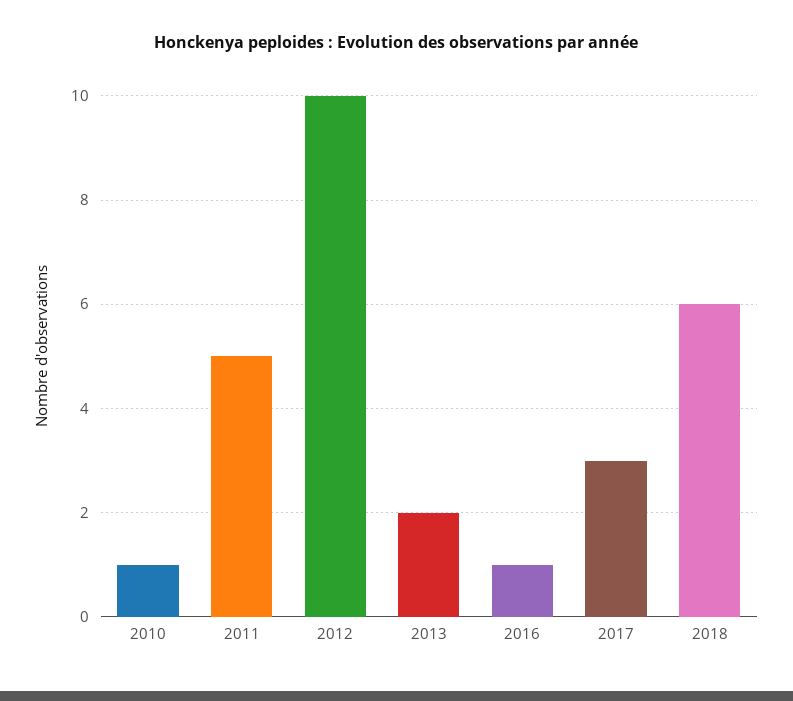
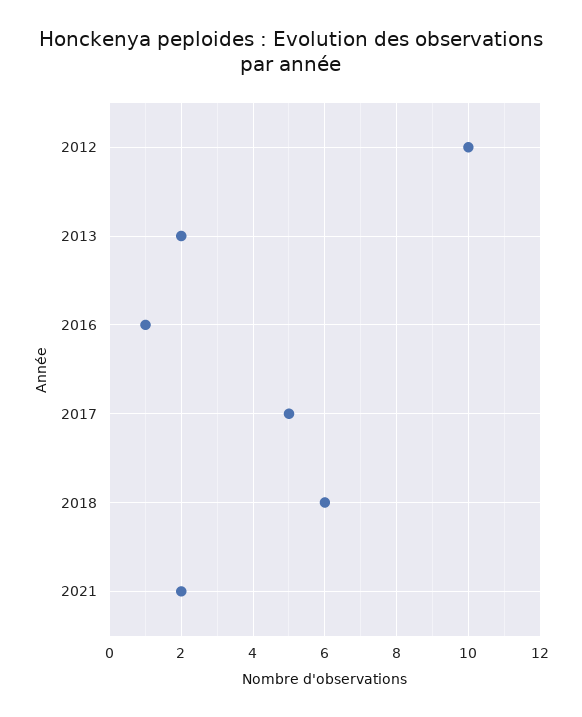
2010: 1 -> none
2011: 5 -> none
2017: 3 -> 5
2021: none -> 2

